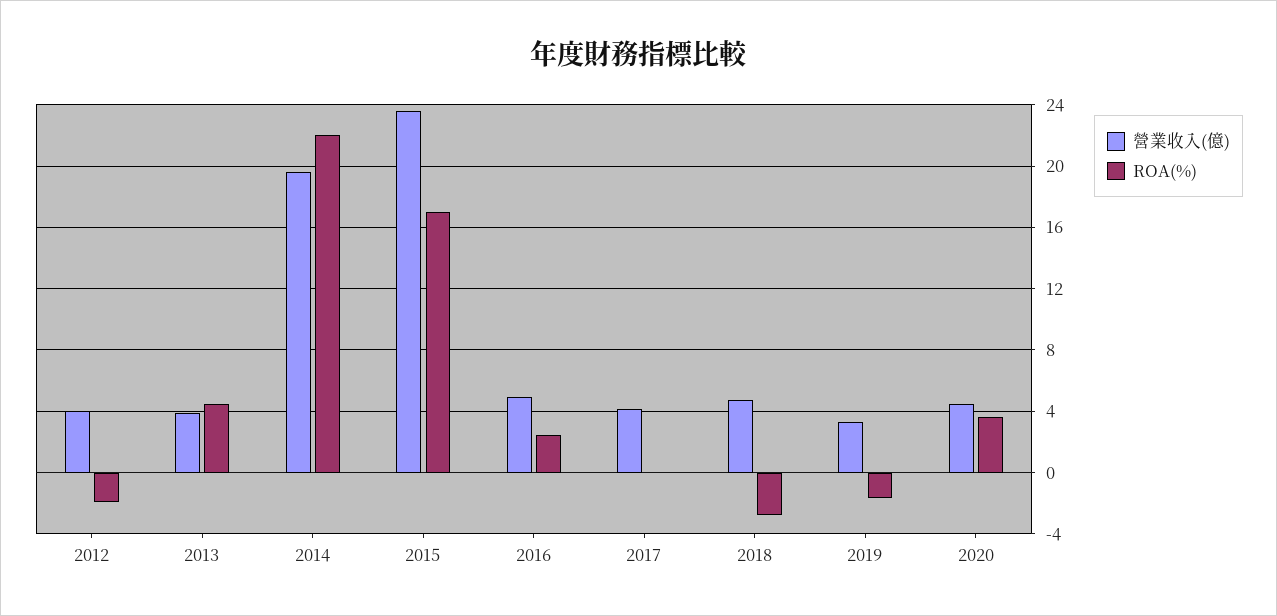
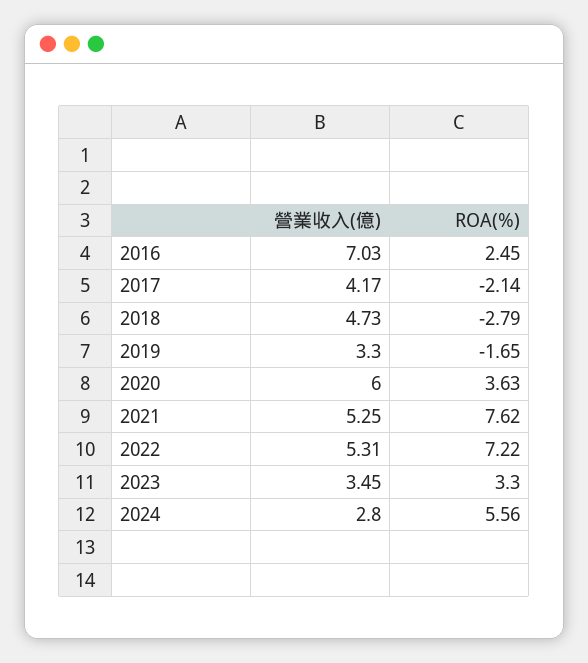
營業收入(億), 2012: 4 -> none
ROA(%), 2012: -2 -> none
營業收入(億), 2013: 4 -> none
ROA(%), 2013: 4.5 -> none
營業收入(億), 2014: 19.5 -> none
ROA(%), 2014: 22 -> none
營業收入(億), 2015: 23.5 -> none
ROA(%), 2015: 17 -> none
營業收入(億), 2016: 5 -> 7.03
ROA(%), 2017: 0 -> -2.14
營業收入(億), 2020: 4.5 -> 6
營業收入(億), 2021: none -> 5.25
ROA(%), 2021: none -> 7.62
營業收入(億), 2022: none -> 5.31
ROA(%), 2022: none -> 7.22
營業收入(億), 2023: none -> 3.45
ROA(%), 2023: none -> 3.3
營業收入(億), 2024: none -> 2.8
ROA(%), 2024: none -> 5.56

